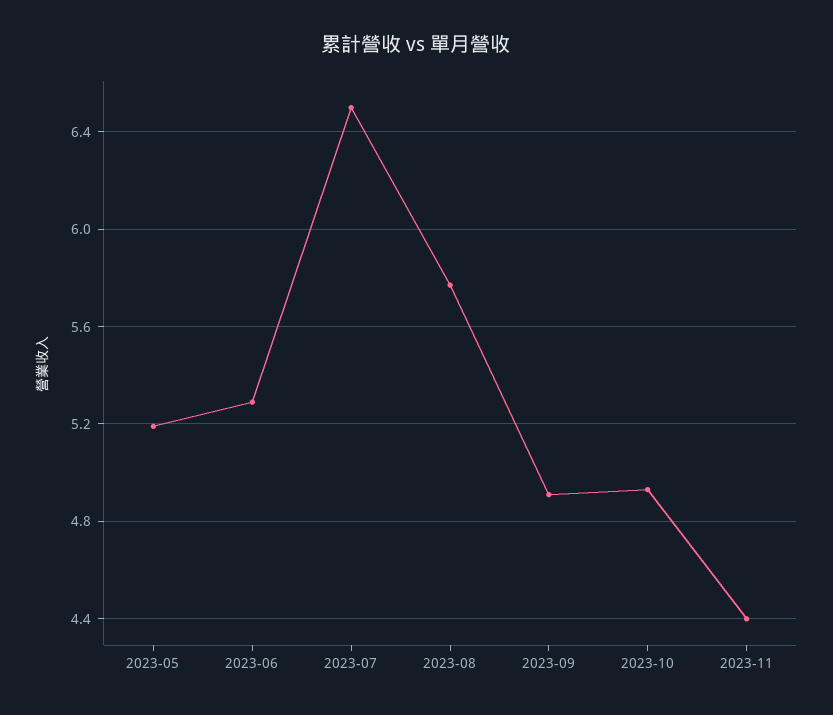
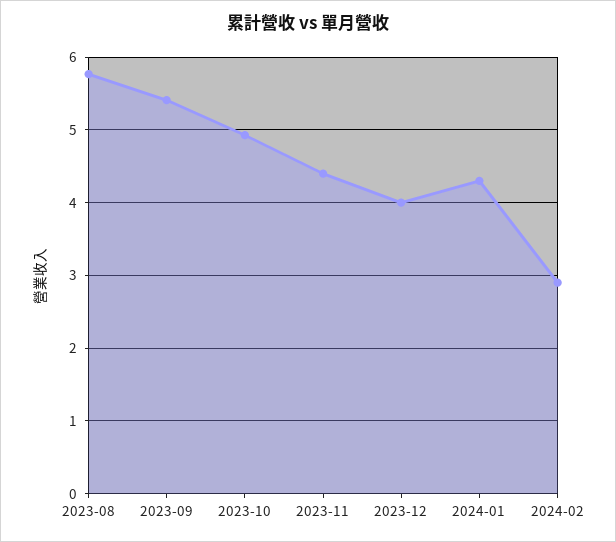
2023-05: 5.2 -> none
2023-06: 5.3 -> none
2023-07: 6.5 -> none
2023-09: 4.9 -> 5.4
2023-12: none -> 4
2024-01: none -> 4.3
2024-02: none -> 2.9

